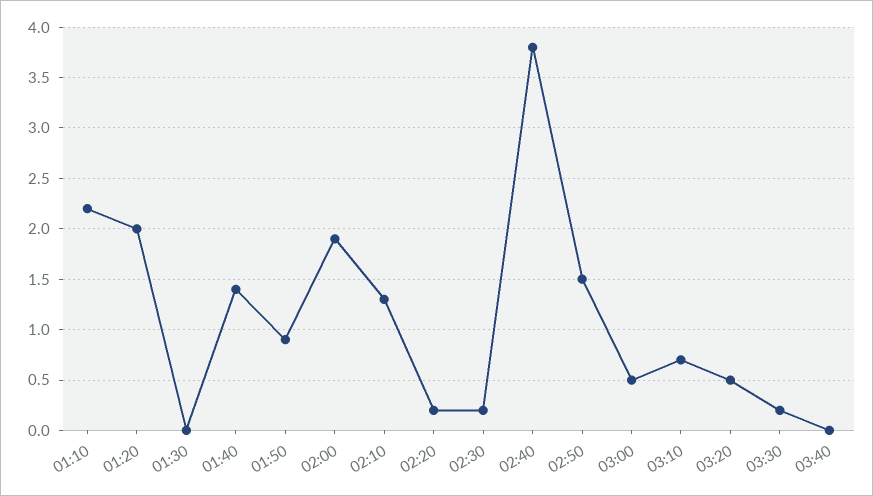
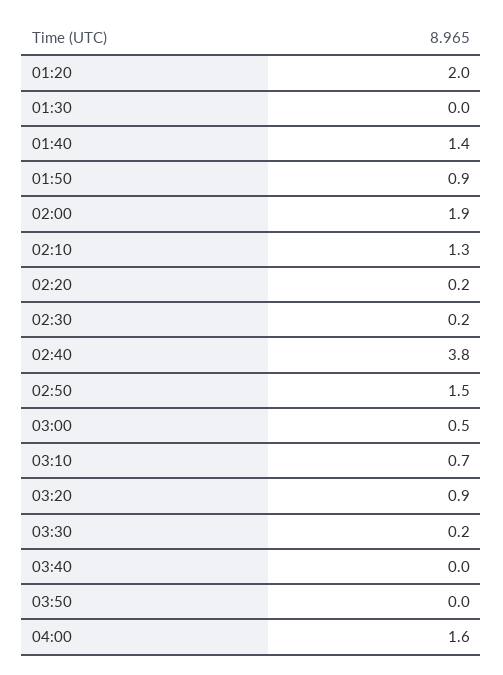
01:10: 2.2 -> none
03:20: 0.5 -> 0.9
03:50: none -> 0
04:00: none -> 1.6

